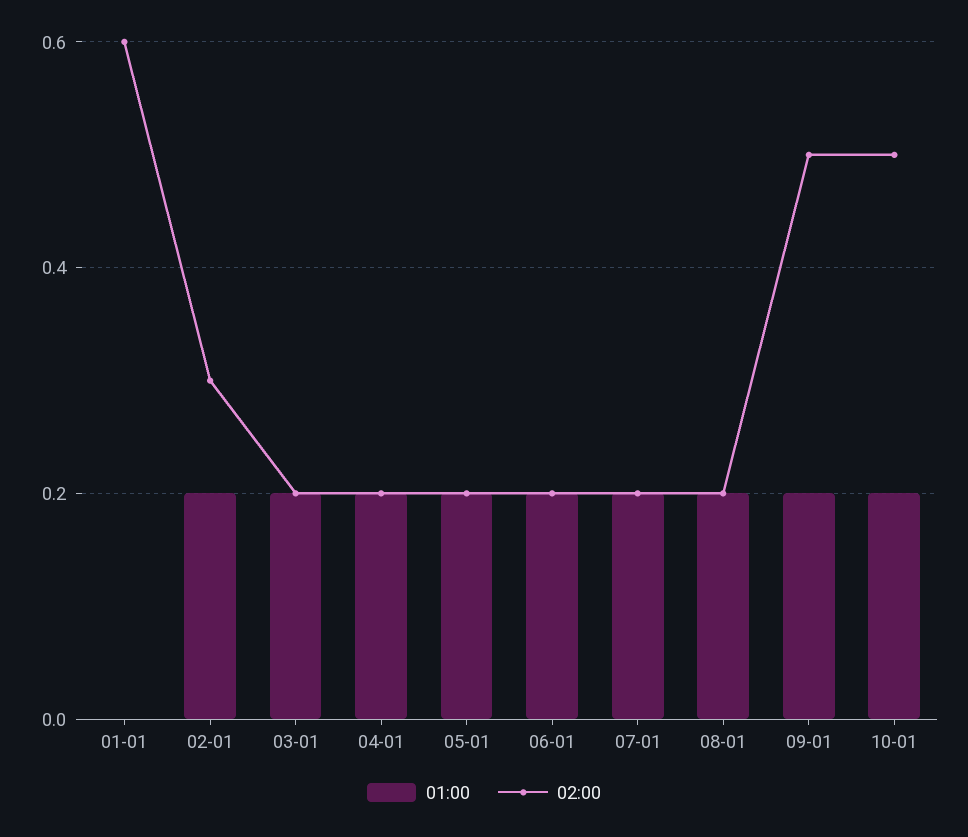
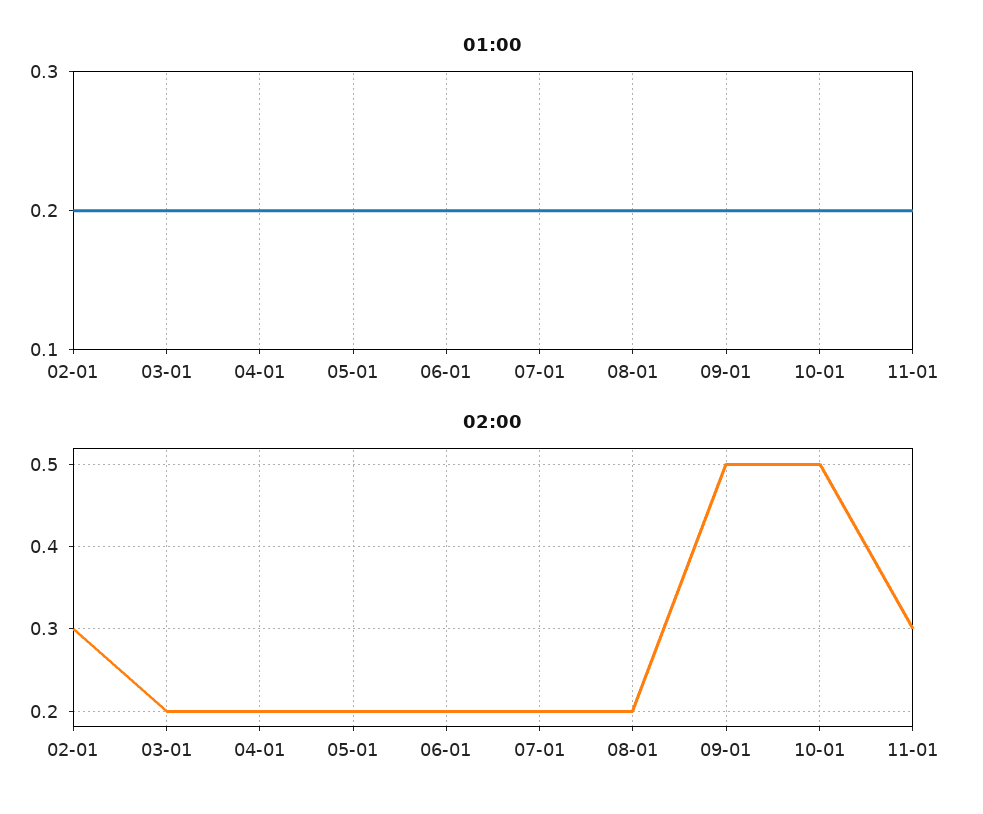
01:00, 01-01: 0 -> none
02:00, 01-01: 0.6 -> none
01:00, 11-01: none -> 0.2
02:00, 11-01: none -> 0.3

